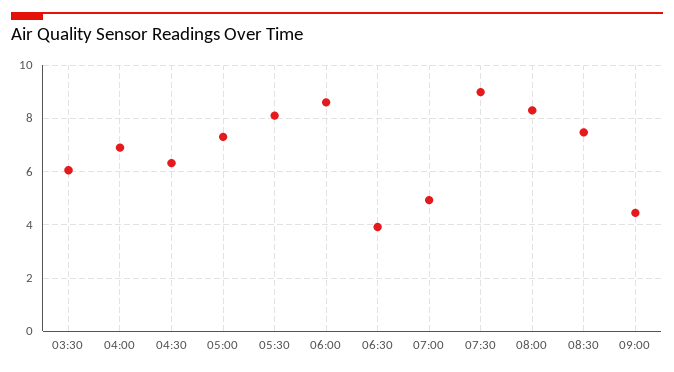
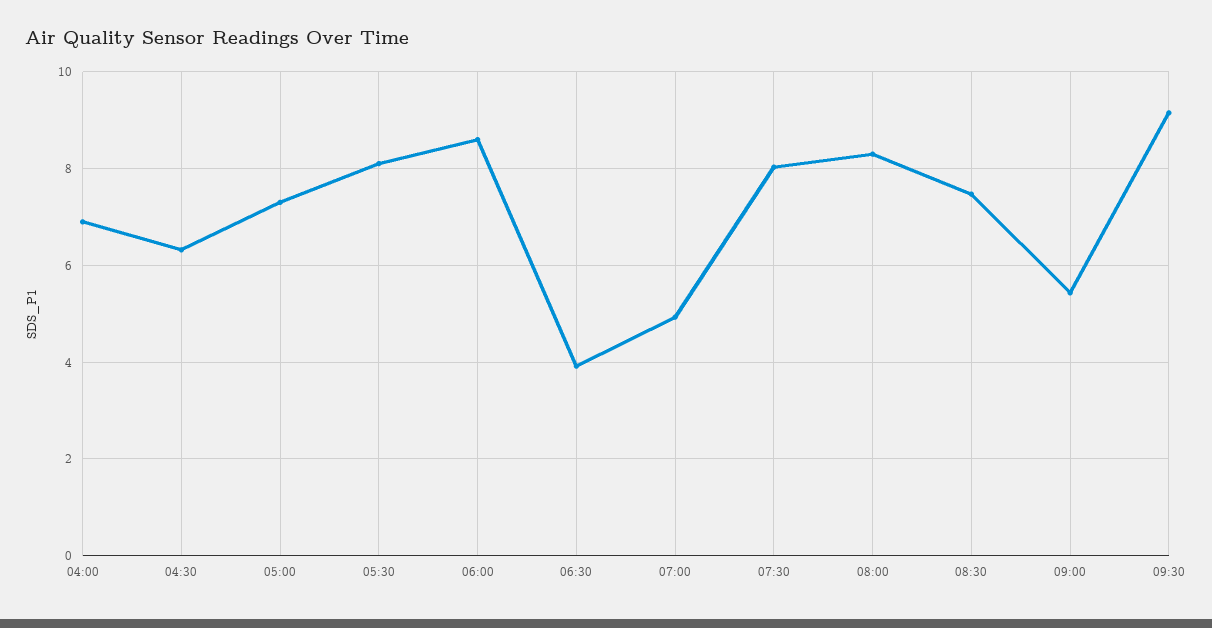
03:30: 6 -> none
07:30: 9 -> 8
09:00: 4.5 -> 5.4
09:30: none -> 9.2

